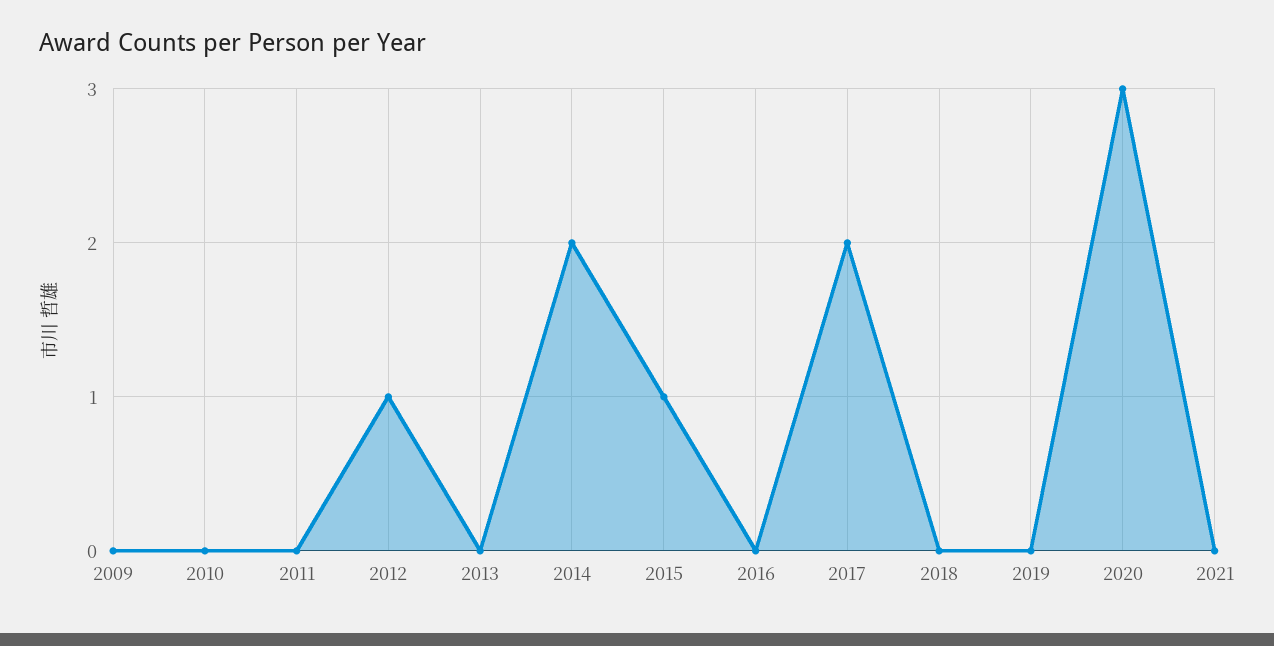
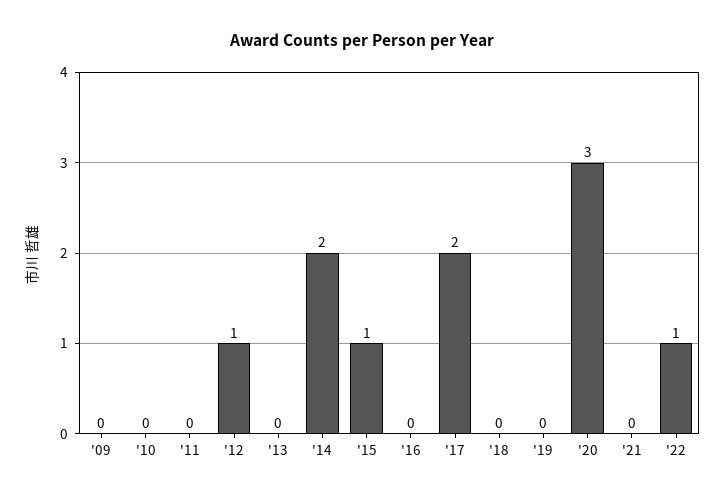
'22: none -> 1

